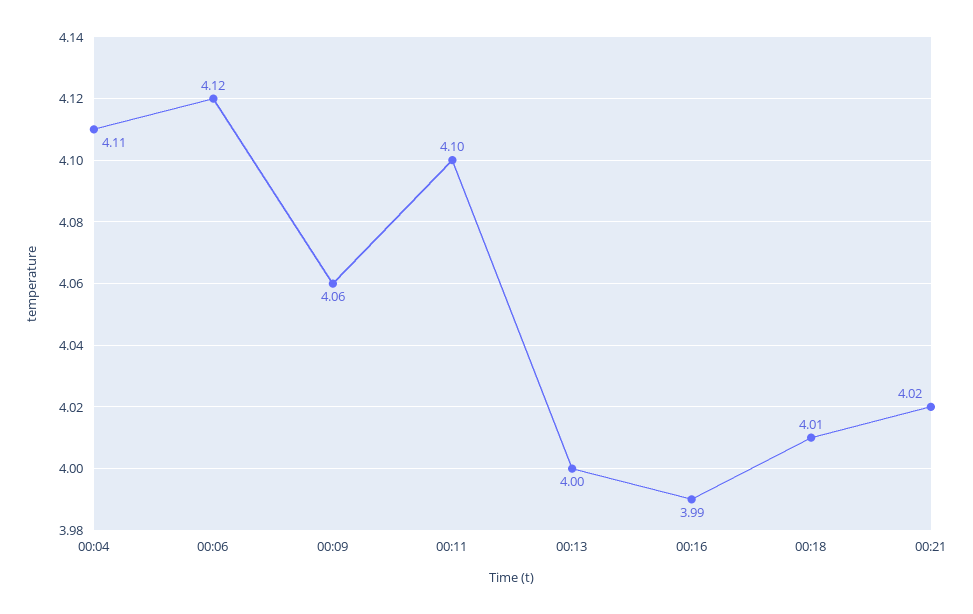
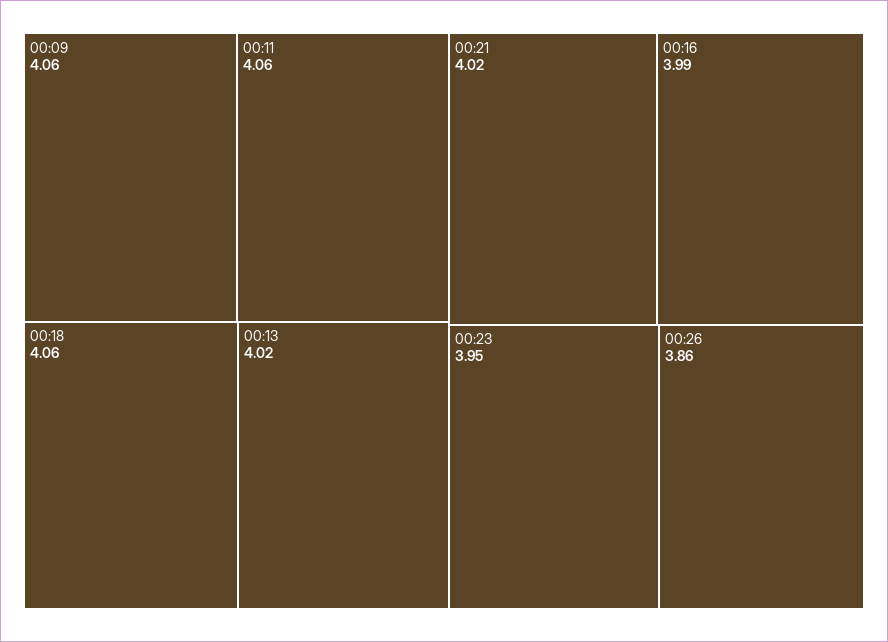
00:04: 4.11 -> none
00:06: 4.12 -> none
00:11: 4.1 -> 4.06
00:13: 4 -> 4.02
00:18: 4.01 -> 4.06
00:23: none -> 3.95
00:26: none -> 3.86

